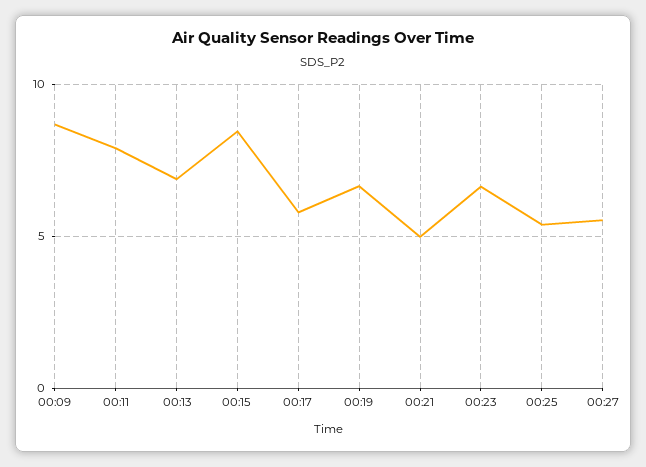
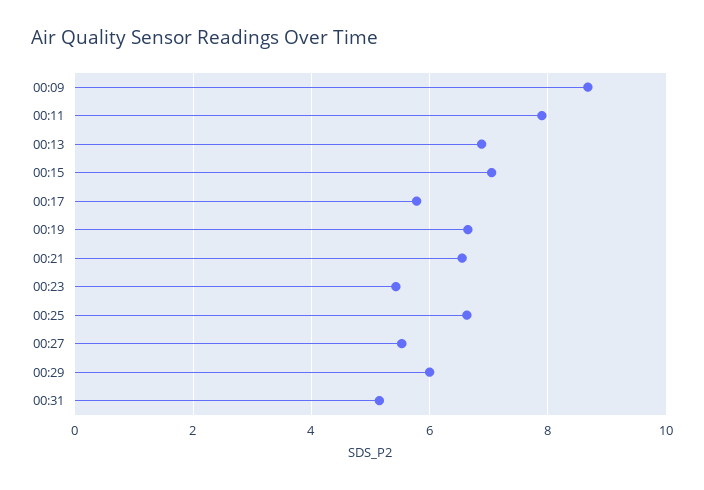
00:15: 8.5 -> 7
00:21: 5 -> 6.6
00:23: 6.5 -> 5.4
00:25: 5.5 -> 6.6
00:29: none -> 6
00:31: none -> 5.2

